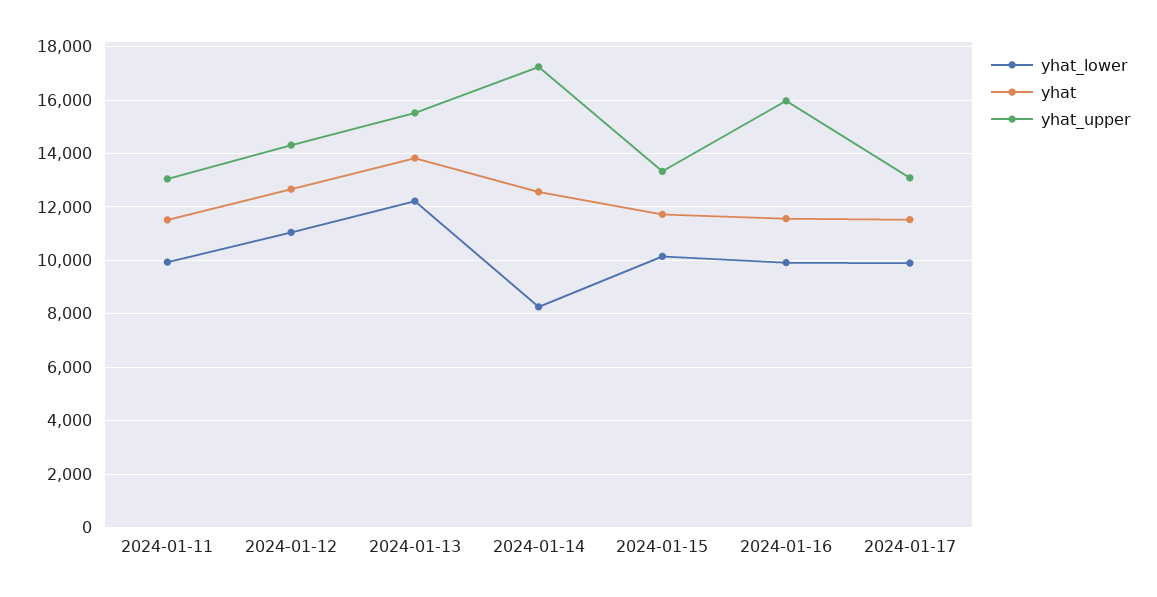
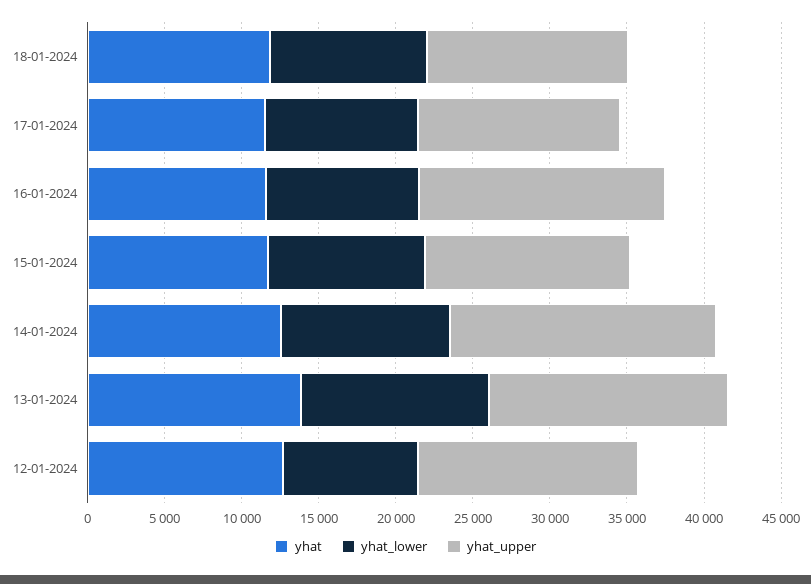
yhat_lower, 2024-01-11: 10000 -> none
yhat, 2024-01-11: 11500 -> none
yhat_upper, 2024-01-11: 13000 -> none
yhat_lower, 2024-01-12: 11000 -> 9000
yhat_lower, 2024-01-14: 8250 -> 11000
yhat, 18-01-2024: none -> 12000
yhat_lower, 18-01-2024: none -> 10000
yhat_upper, 18-01-2024: none -> 13000

